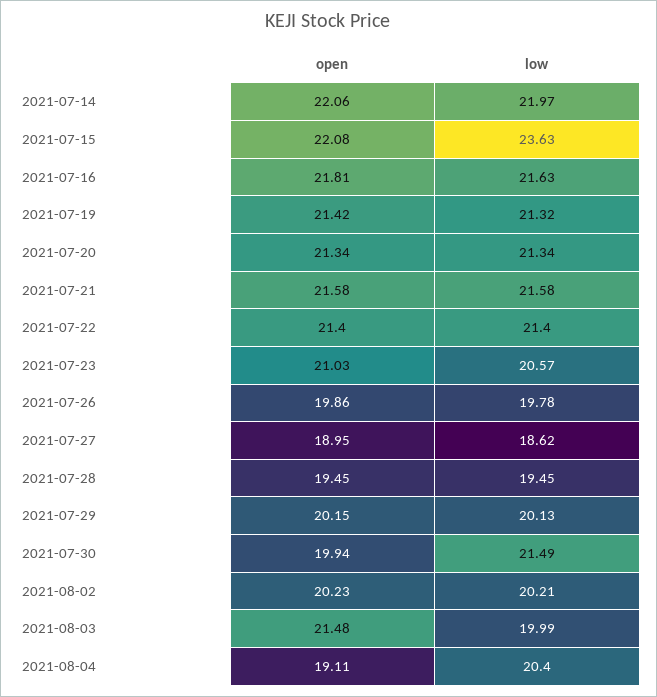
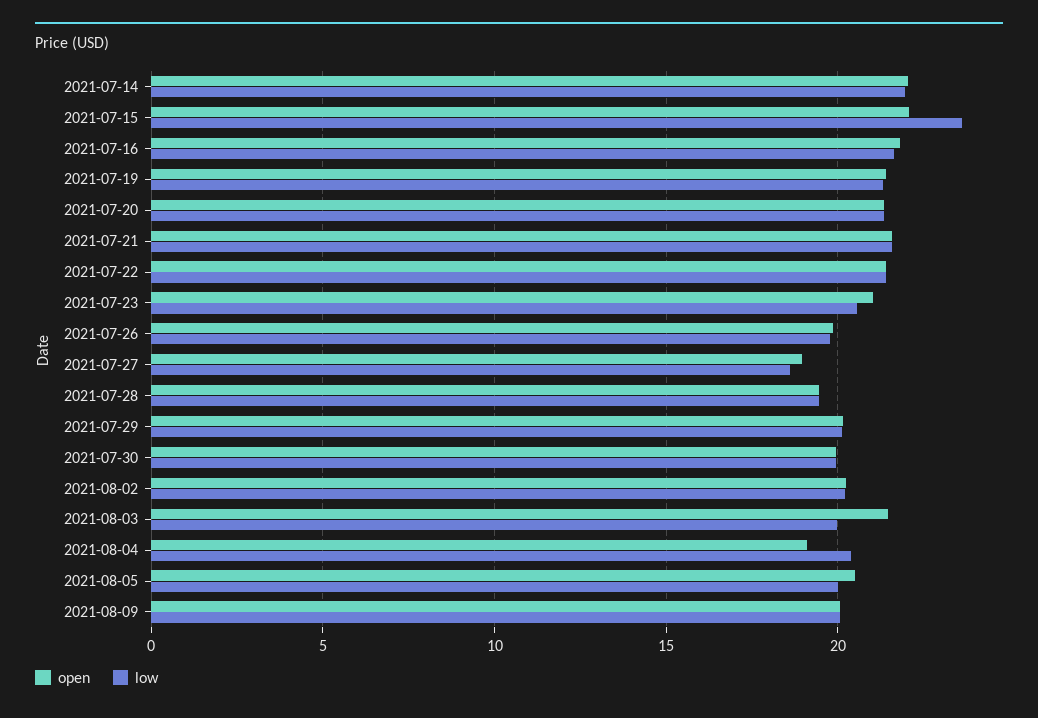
low, 2021-07-30: 21.49 -> 20
open, 2021-08-05: none -> 20.5
low, 2021-08-05: none -> 20
open, 2021-08-09: none -> 20
low, 2021-08-09: none -> 20

